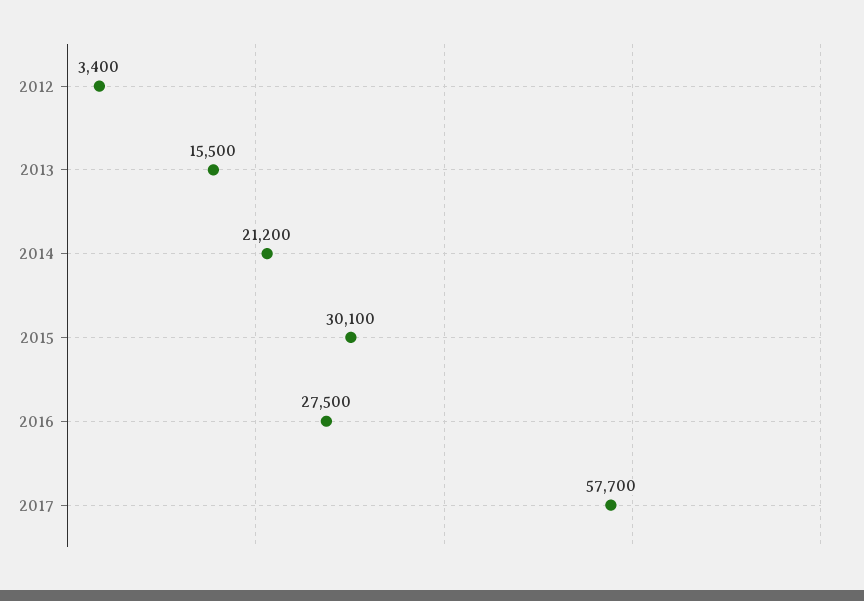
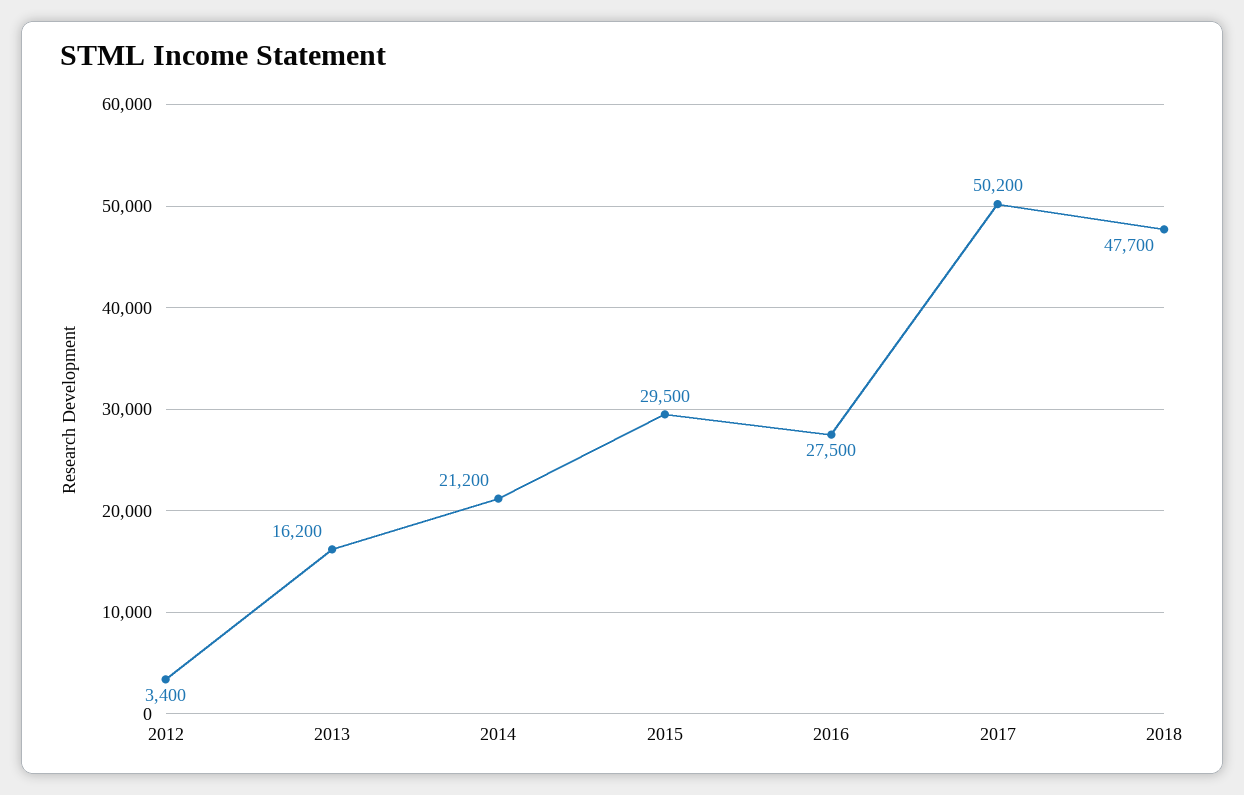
2013: 15500 -> 16200
2015: 30100 -> 29500
2017: 57700 -> 50200
2018: none -> 47700

